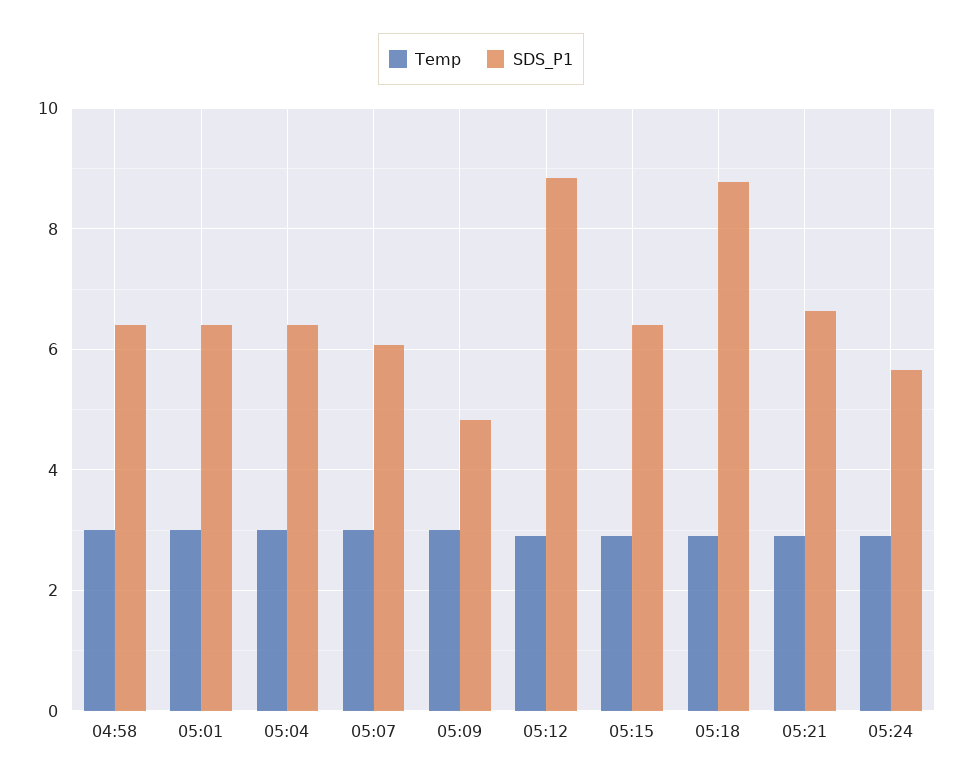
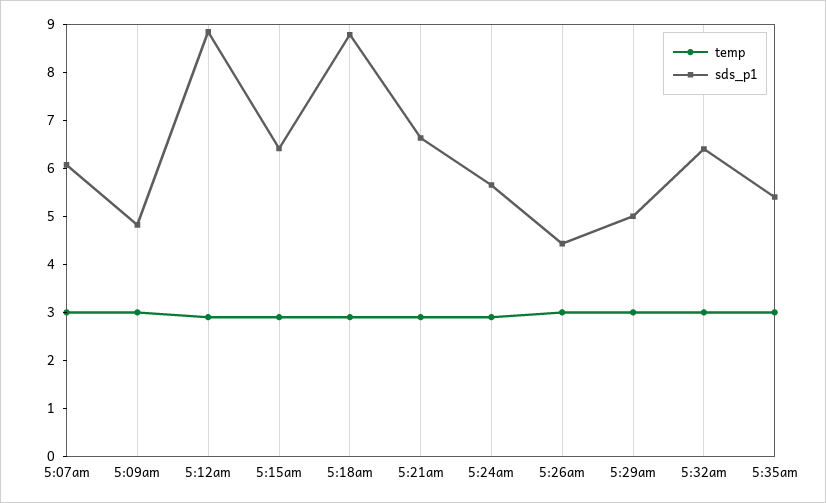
Temp, 04:58: 3 -> none
SDS_P1, 04:58: 6.4 -> none
Temp, 05:01: 3 -> none
SDS_P1, 05:01: 6.4 -> none
Temp, 05:04: 3 -> none
SDS_P1, 05:04: 6.4 -> none
Temp, 5:26am: none -> 3
SDS_P1, 5:26am: none -> 4.4
Temp, 5:29am: none -> 3
SDS_P1, 5:29am: none -> 5
Temp, 5:32am: none -> 3
SDS_P1, 5:32am: none -> 6.4
Temp, 5:35am: none -> 3
SDS_P1, 5:35am: none -> 5.4

